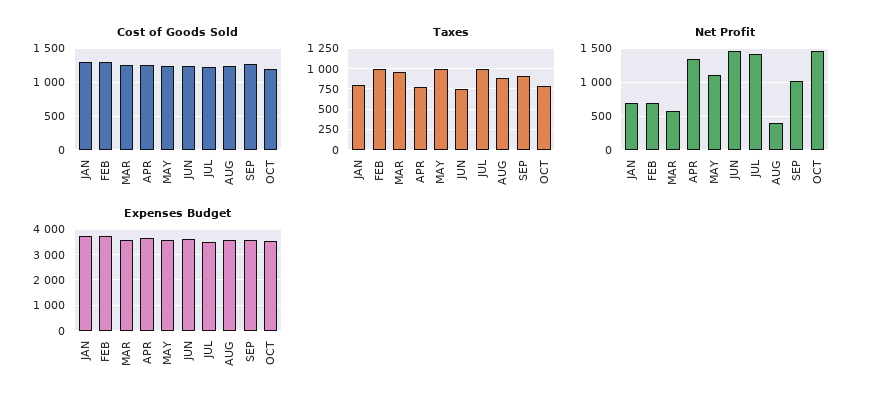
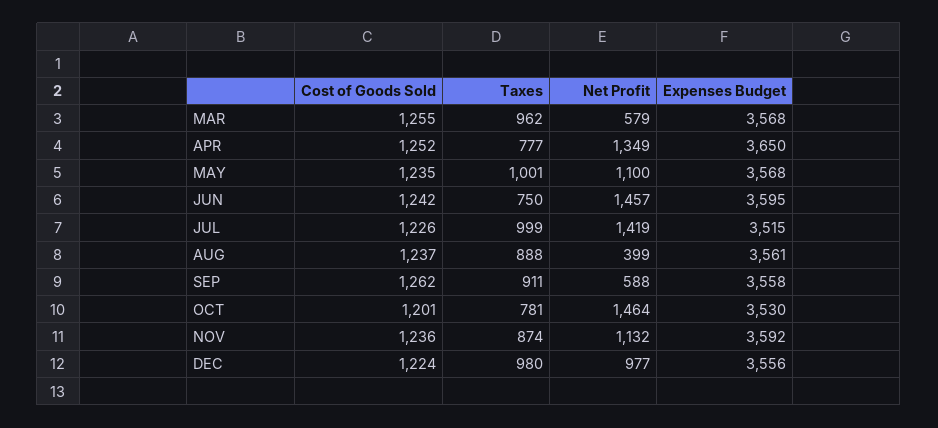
Cost of Goods Sold, JAN: 1300 -> none
Cost of Goods Sold, FEB: 1300 -> none
Taxes, JAN: 750 -> none
Taxes, FEB: 1000 -> none
Net Profit, JAN: 700 -> none
Net Profit, FEB: 700 -> none
Net Profit, SEP: 1000 -> 588
Expenses Budget, JAN: 3750 -> none
Expenses Budget, FEB: 3750 -> none
Cost of Goods Sold, NOV: none -> 1236
Taxes, NOV: none -> 874
Net Profit, NOV: none -> 1132
Expenses Budget, NOV: none -> 3592
Cost of Goods Sold, DEC: none -> 1224
Taxes, DEC: none -> 980
Net Profit, DEC: none -> 977
Expenses Budget, DEC: none -> 3556

